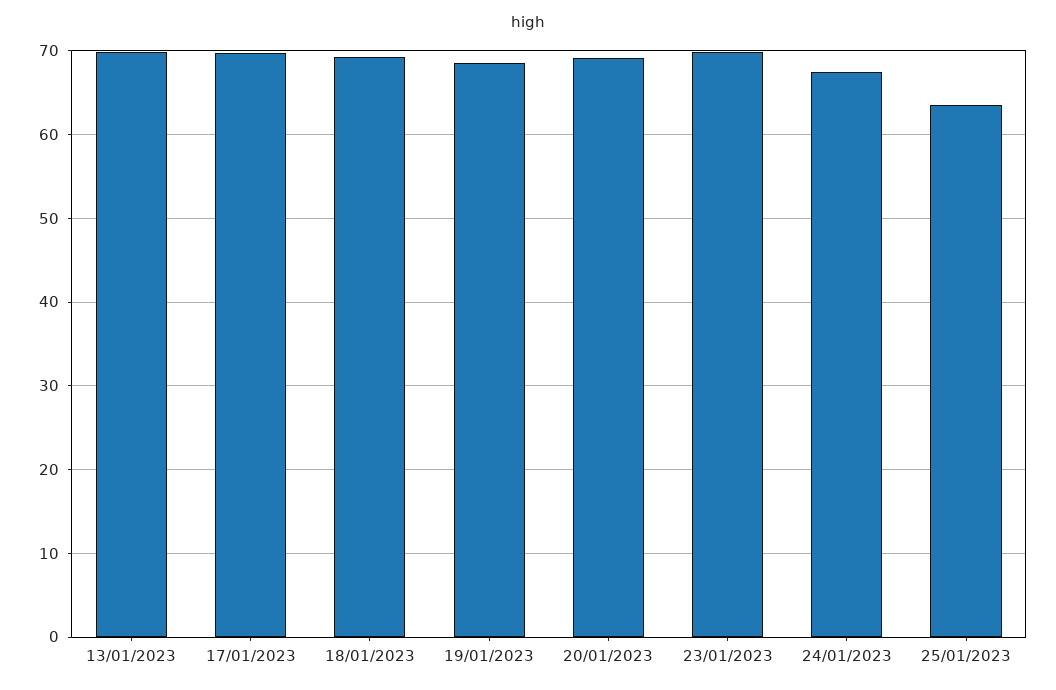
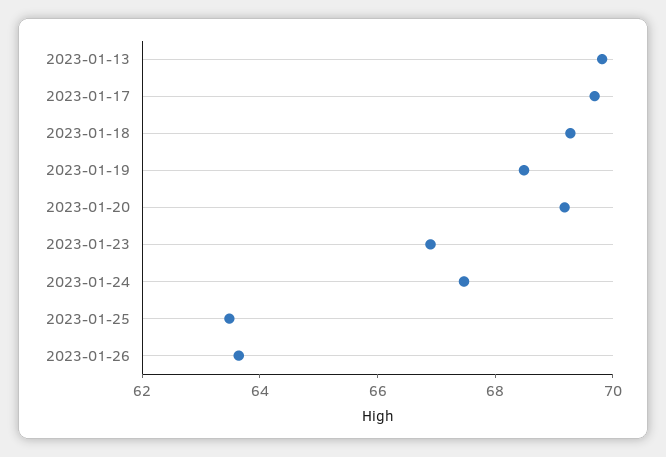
23/01/2023: 70 -> 67
2023-01-26: none -> 63.5

